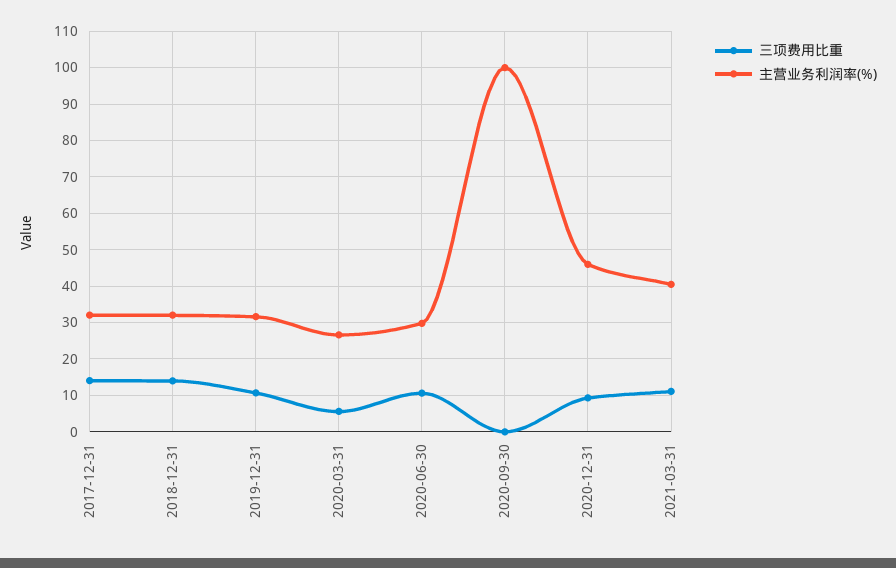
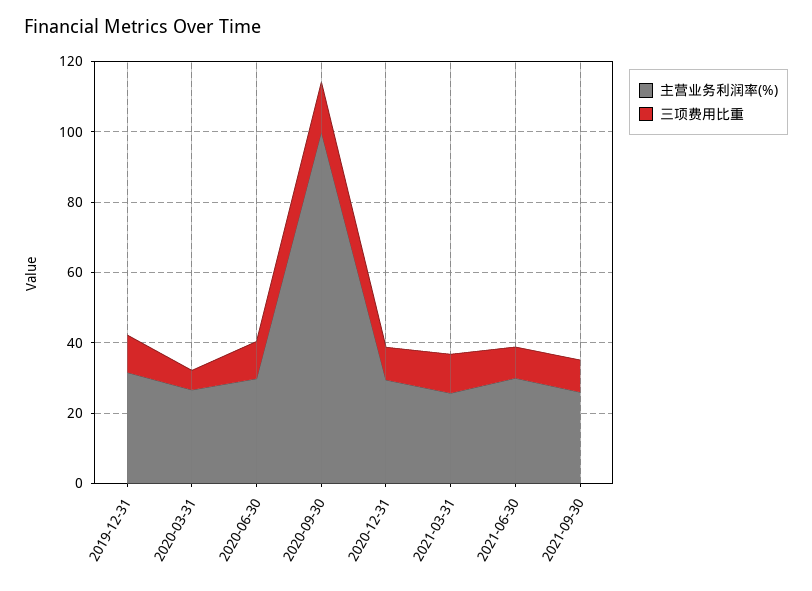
三项费用比重, 2017-12-31: 14 -> none
主营业务利润率(%), 2017-12-31: 32 -> none
三项费用比重, 2018-12-31: 14 -> none
主营业务利润率(%), 2018-12-31: 32 -> none
三项费用比重, 2020-09-30: 0 -> 15
主营业务利润率(%), 2020-12-31: 46 -> 30
主营业务利润率(%), 2021-03-31: 40 -> 25
主营业务利润率(%), 2021-06-30: none -> 30
三项费用比重, 2021-06-30: none -> 10
主营业务利润率(%), 2021-09-30: none -> 25
三项费用比重, 2021-09-30: none -> 10

